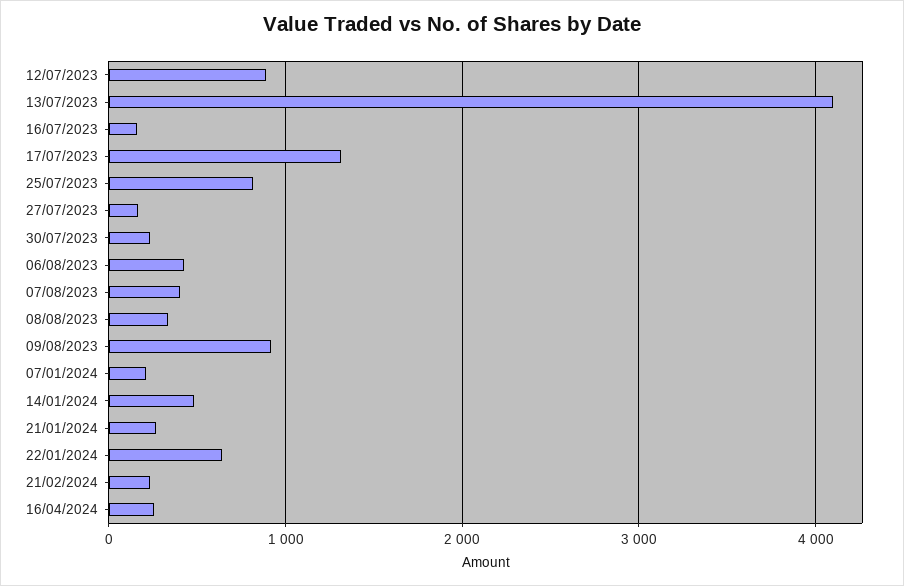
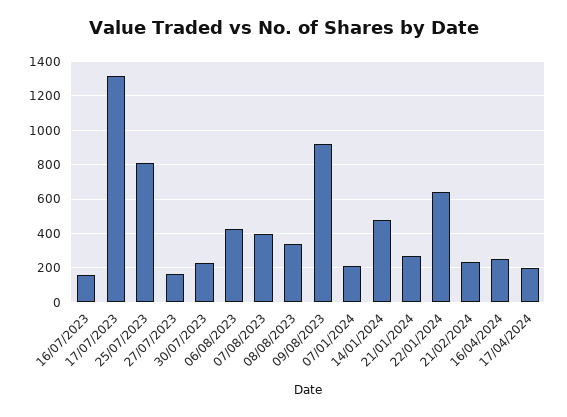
12/07/2023: 900 -> none
13/07/2023: 4100 -> none
17/04/2024: none -> 200

